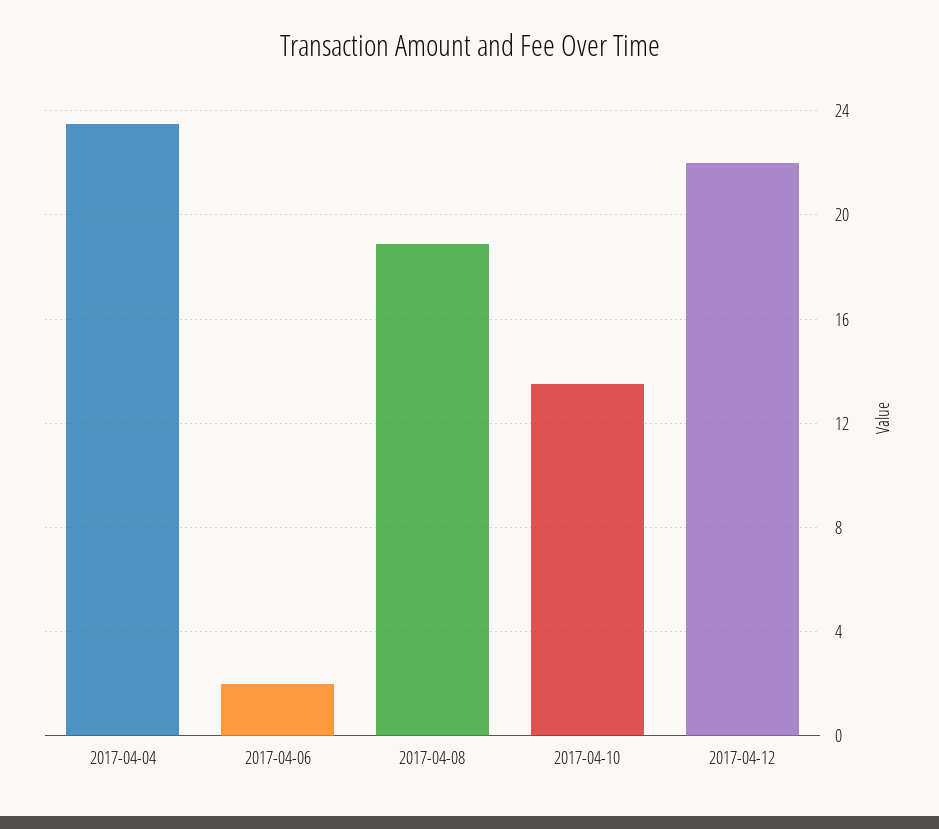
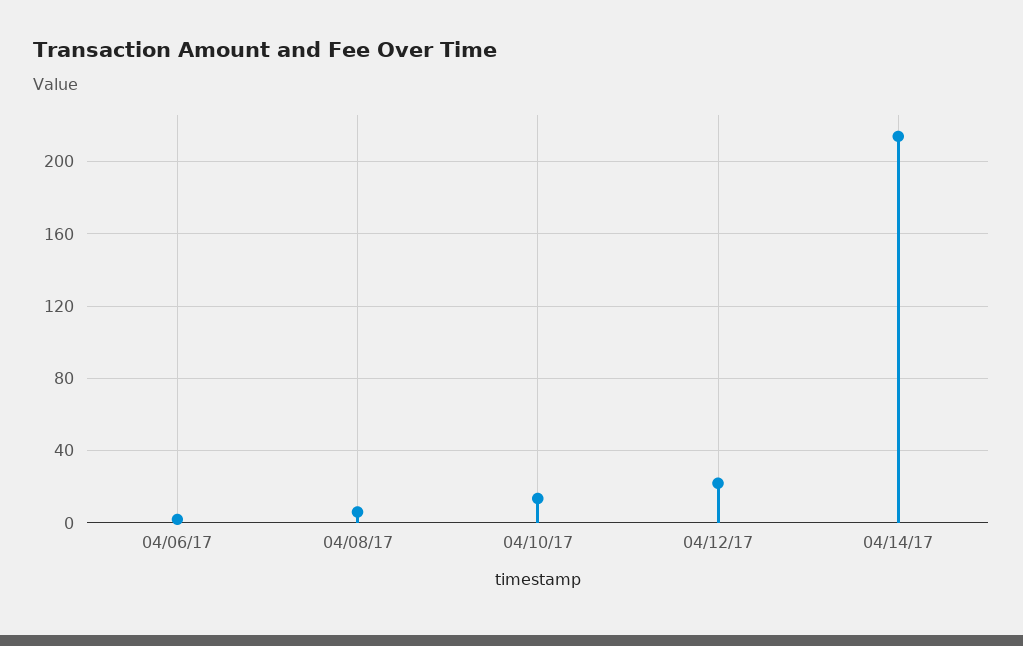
2017-04-04: 23.5 -> none
2017-04-08: 19 -> 5
04/14/17: none -> 215

